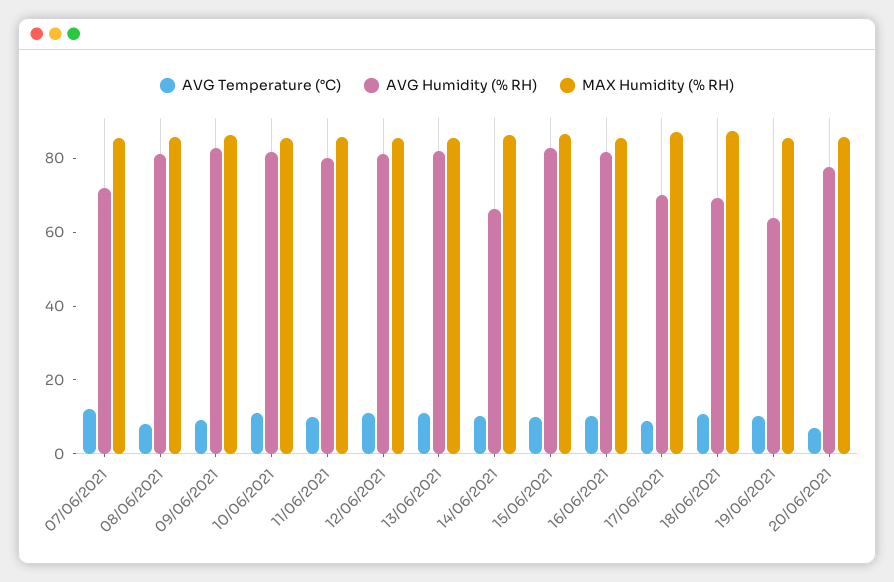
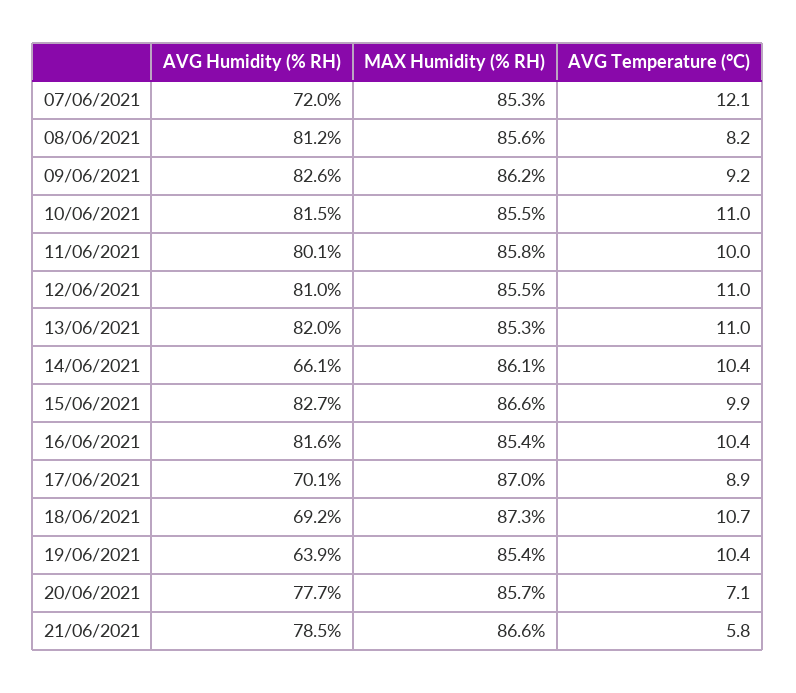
AVG Humidity (% RH), 21/06/2021: none -> 78.5
MAX Humidity (% RH), 21/06/2021: none -> 86.6
AVG Temperature (°C), 21/06/2021: none -> 5.8

